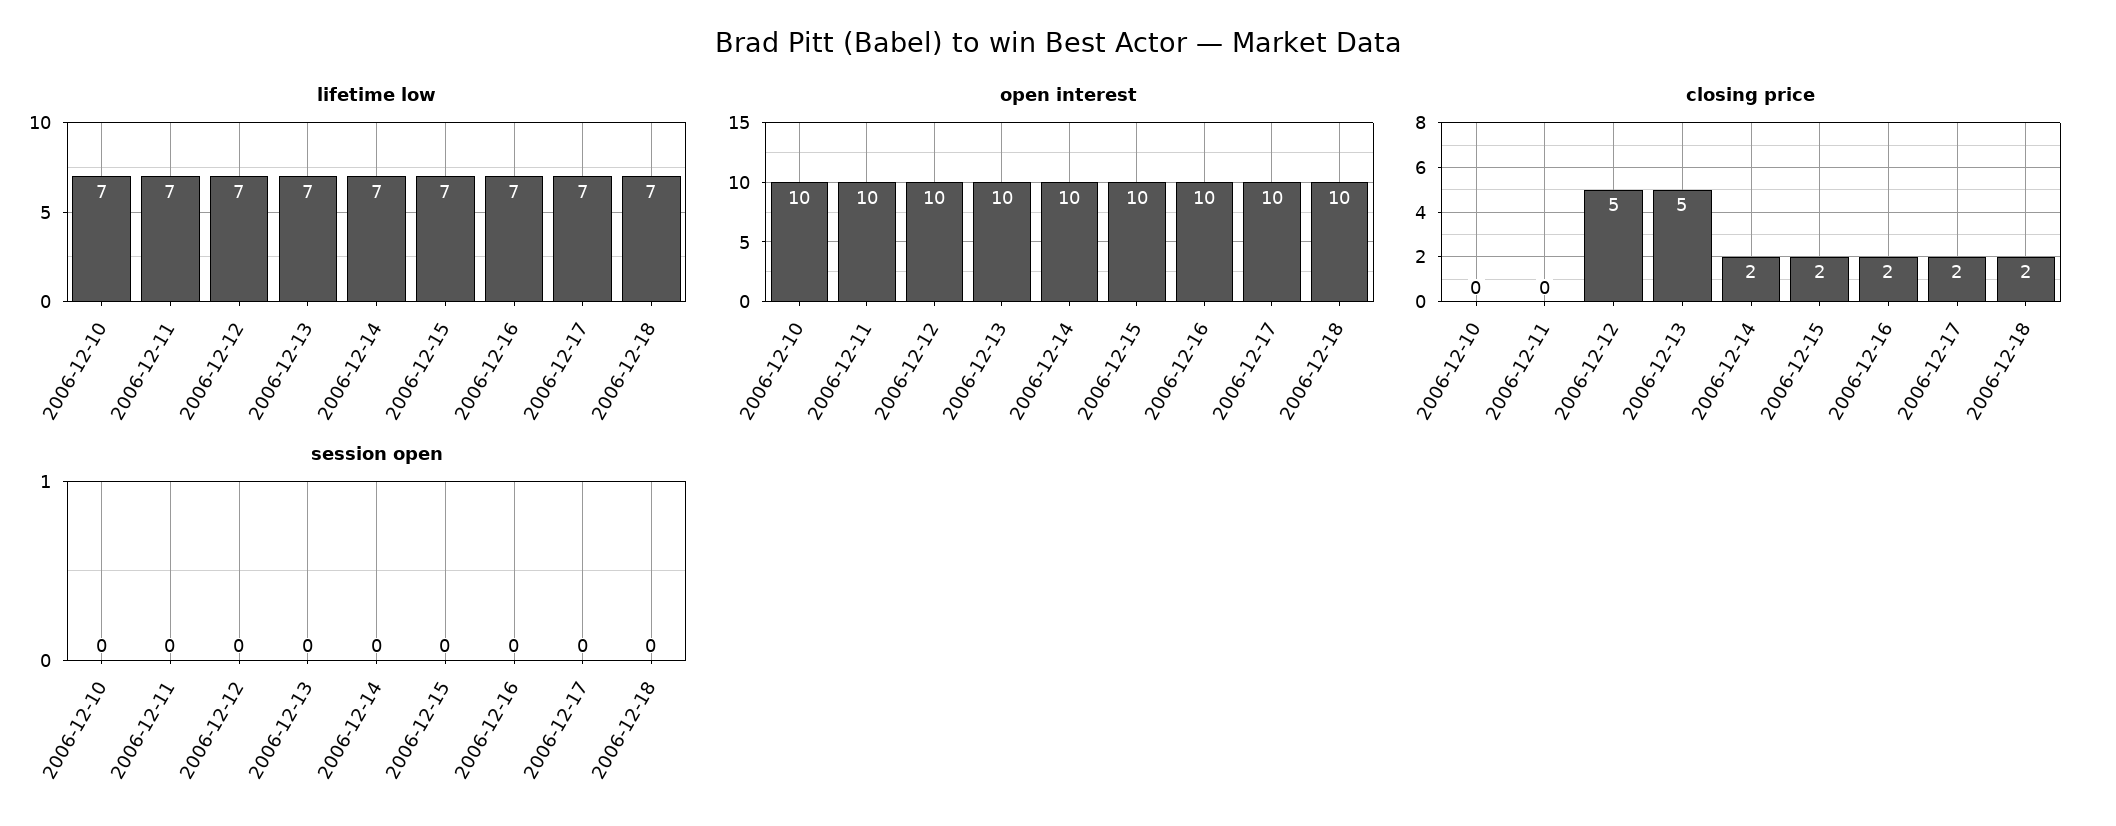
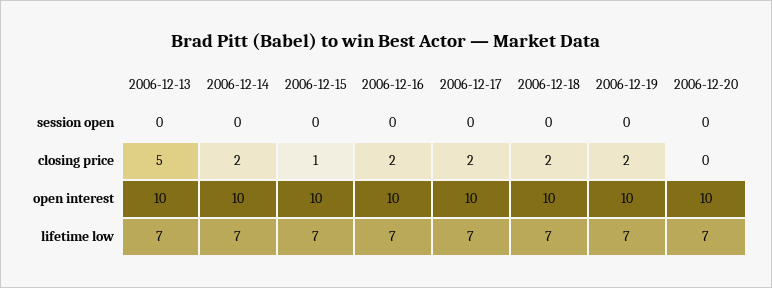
lifetime low, 2006-12-10: 7 -> none
lifetime low, 2006-12-11: 7 -> none
lifetime low, 2006-12-12: 7 -> none
open interest, 2006-12-10: 10 -> none
open interest, 2006-12-11: 10 -> none
open interest, 2006-12-12: 10 -> none
closing price, 2006-12-10: 0 -> none
closing price, 2006-12-11: 0 -> none
closing price, 2006-12-12: 5 -> none
closing price, 2006-12-15: 2 -> 1
session open, 2006-12-10: 0 -> none
session open, 2006-12-11: 0 -> none
session open, 2006-12-12: 0 -> none
session open, 2006-12-19: none -> 0
session open, 2006-12-20: none -> 0
closing price, 2006-12-19: none -> 2
closing price, 2006-12-20: none -> 0
open interest, 2006-12-19: none -> 10
open interest, 2006-12-20: none -> 10
lifetime low, 2006-12-19: none -> 7
lifetime low, 2006-12-20: none -> 7

